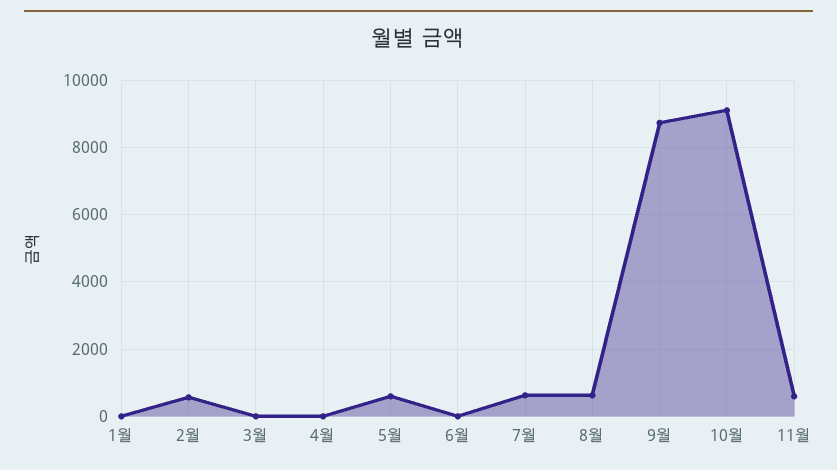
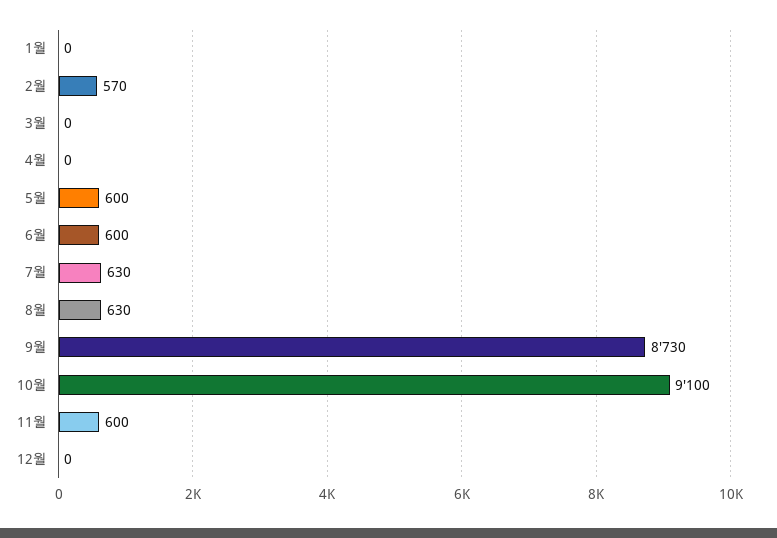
6월: 0 -> 600
12월: none -> 0

